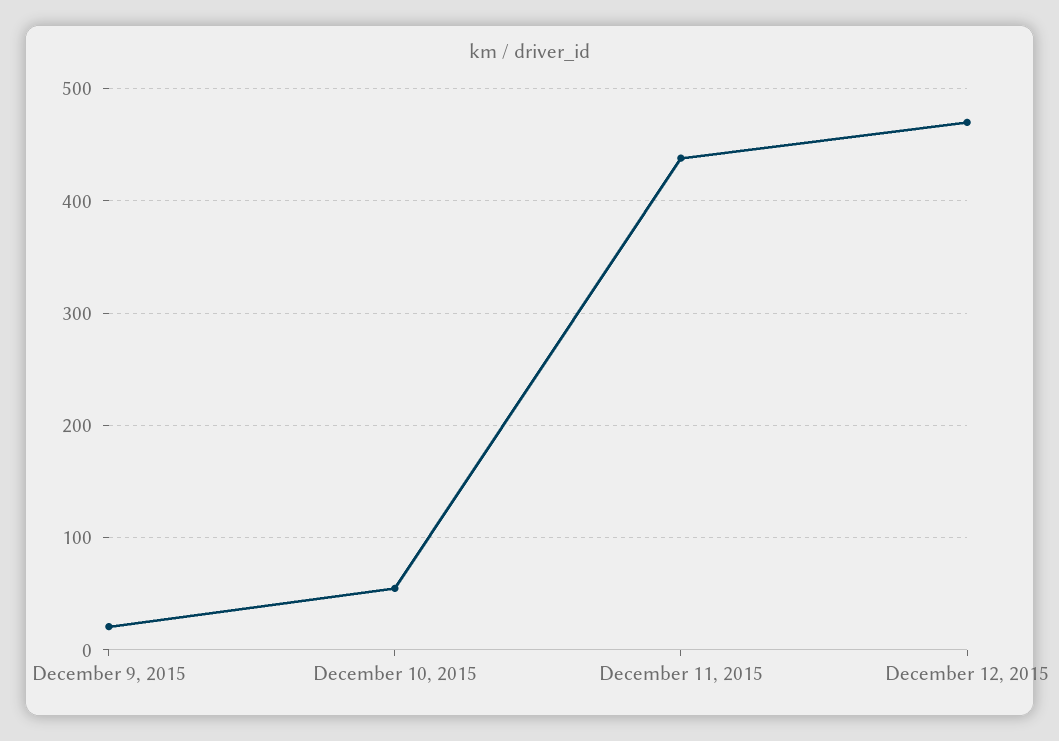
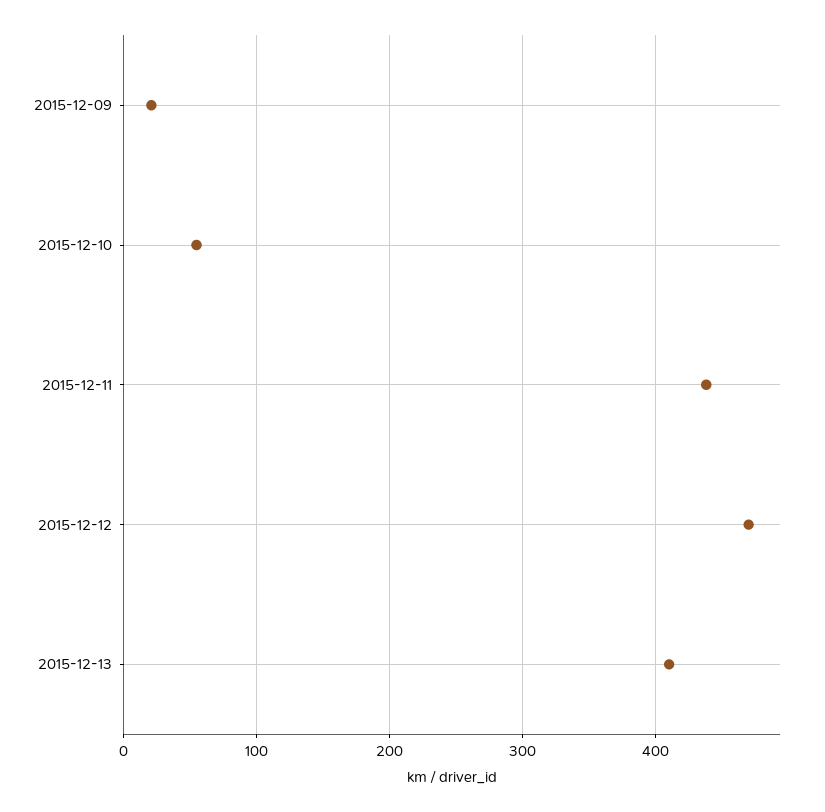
2015-12-13: none -> 410

